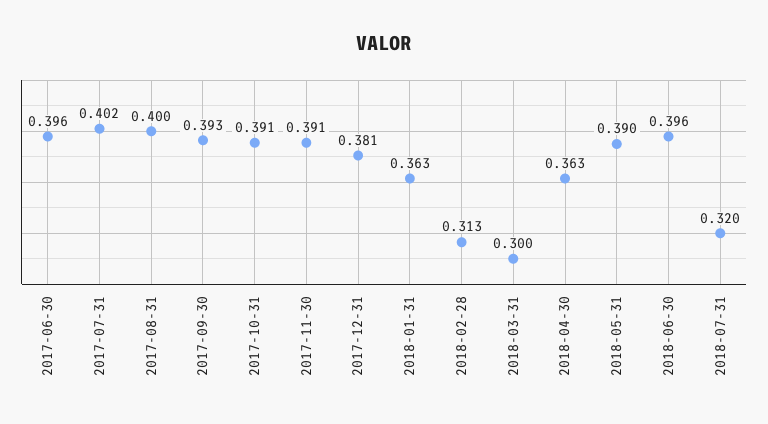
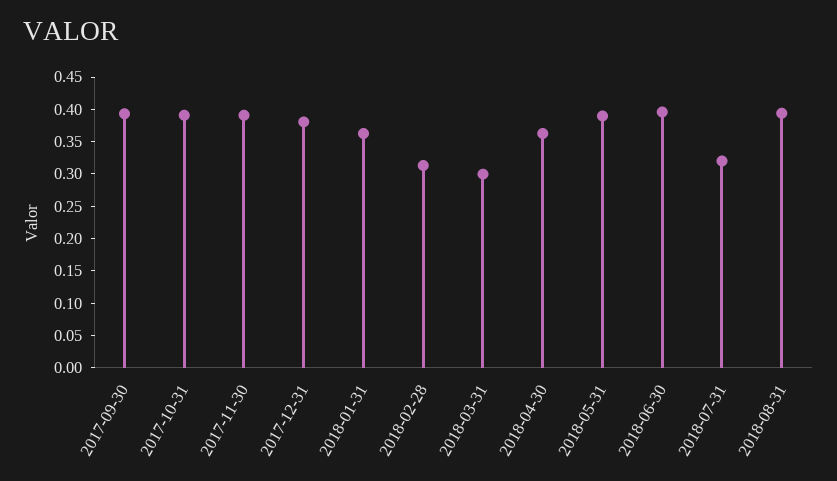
2017-06-30: 0.396 -> none
2017-07-31: 0.402 -> none
2017-08-31: 0.4 -> none
2018-08-31: none -> 0.4

